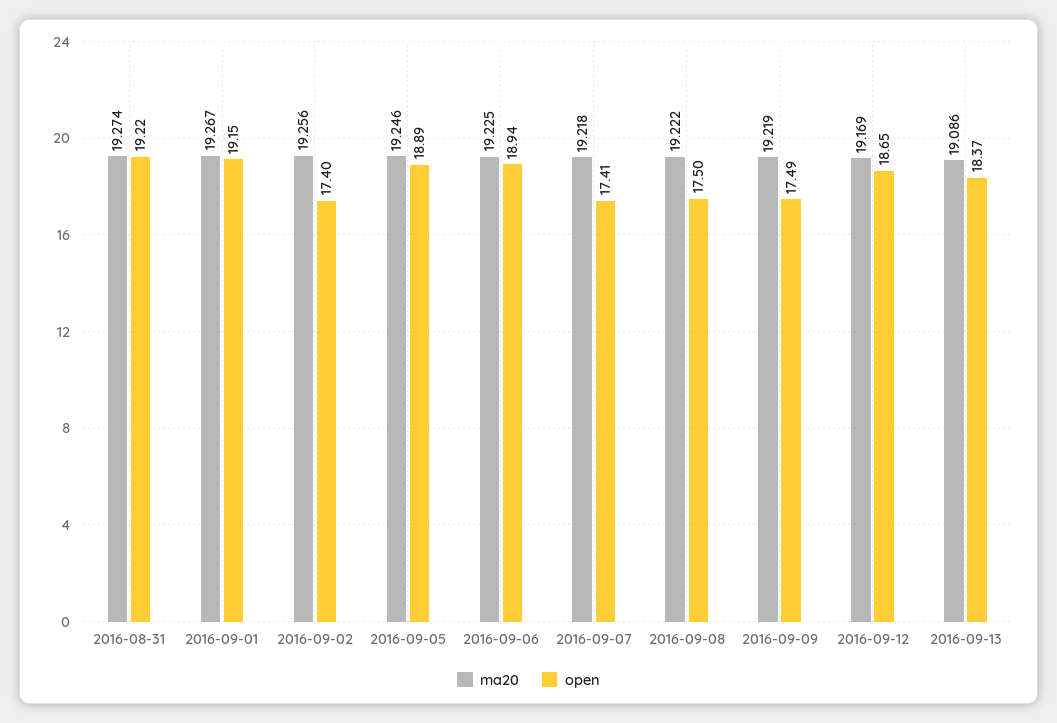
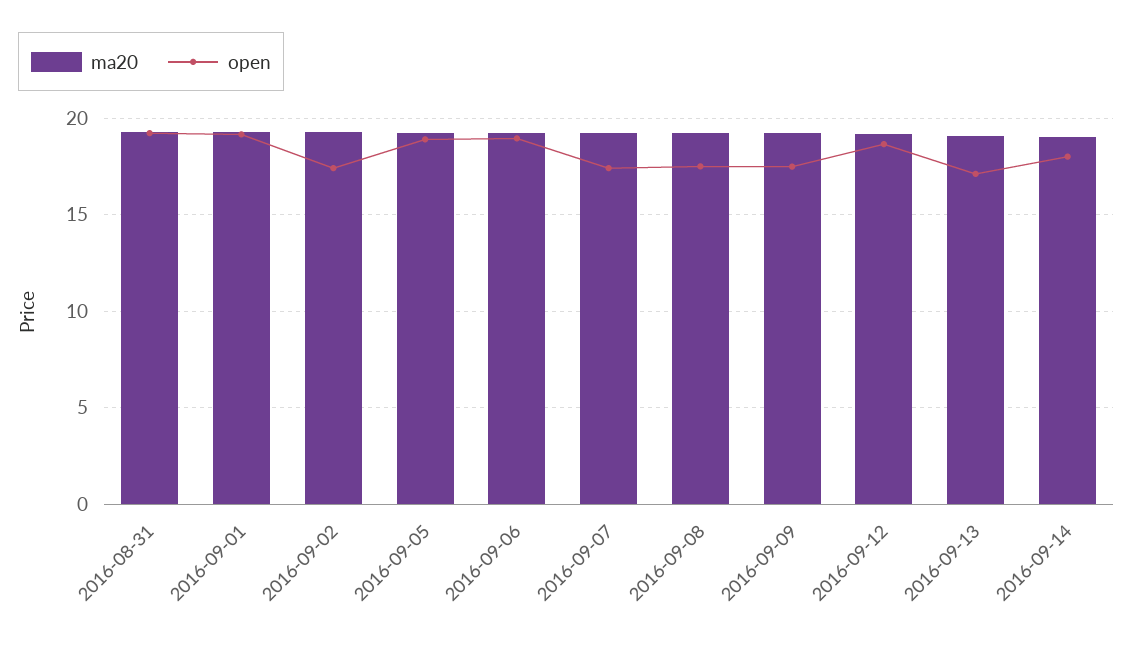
open, 2016-09-13: 18.37 -> 17
ma20, 2016-09-14: none -> 19
open, 2016-09-14: none -> 18

